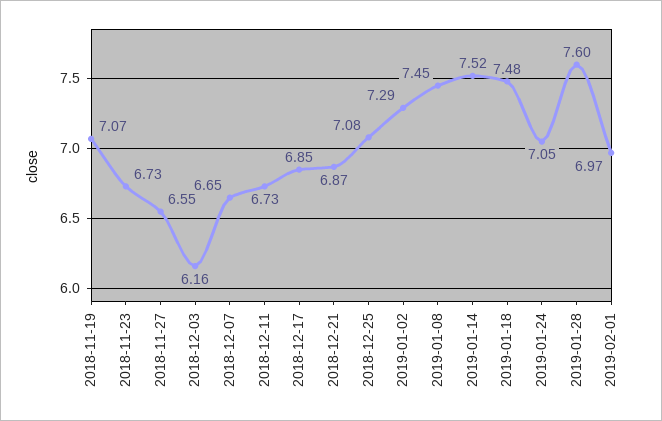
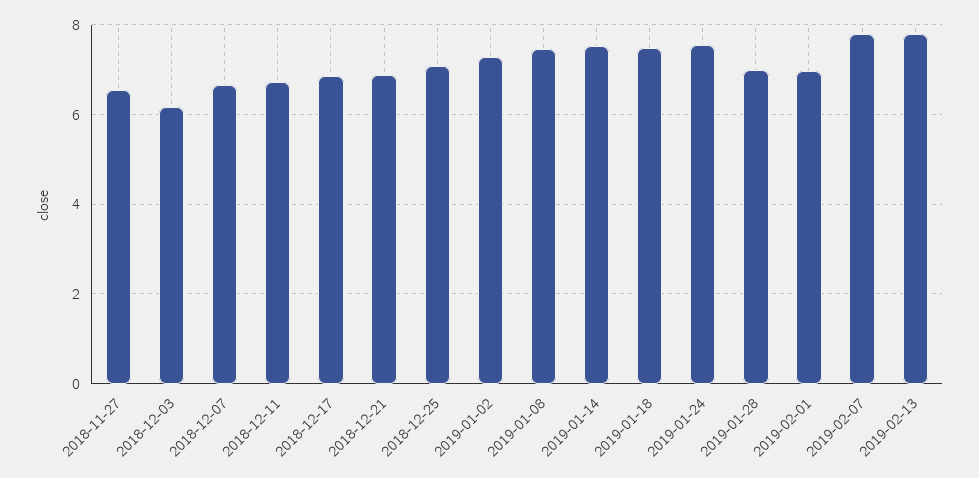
2018-11-19: 7.07 -> none
2018-11-23: 6.73 -> none
2019-01-24: 7.05 -> 7.6
2019-01-28: 7.6 -> 7
2019-02-07: none -> 7.8
2019-02-13: none -> 7.8

